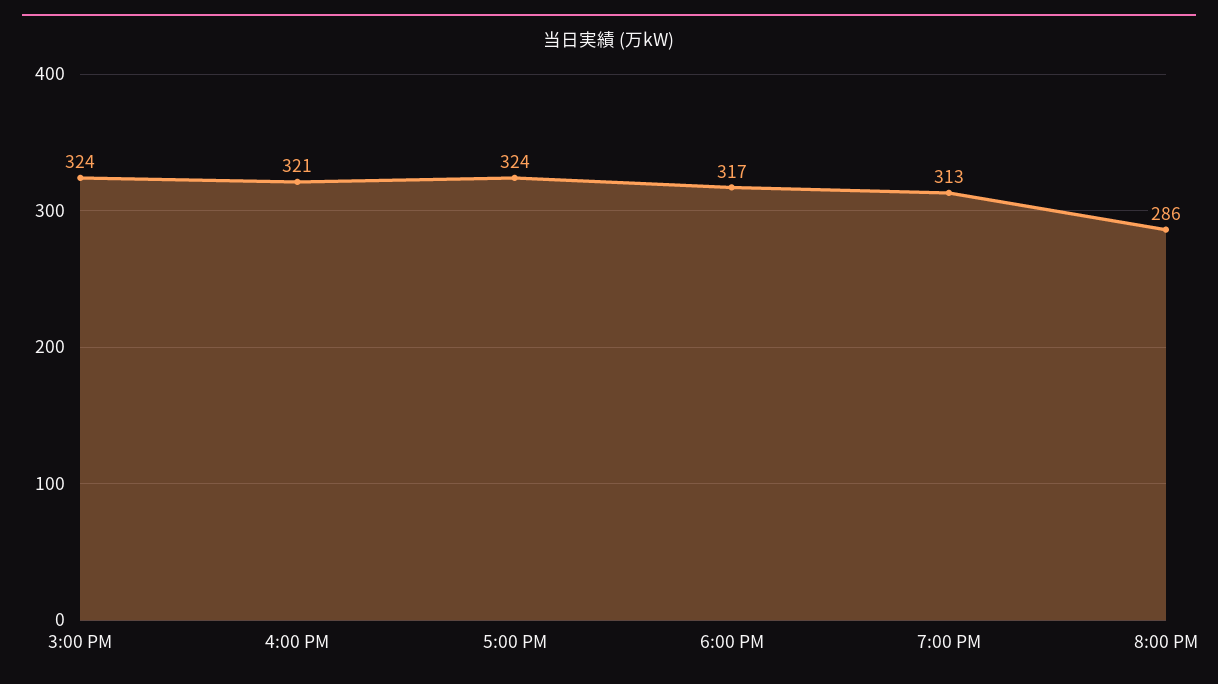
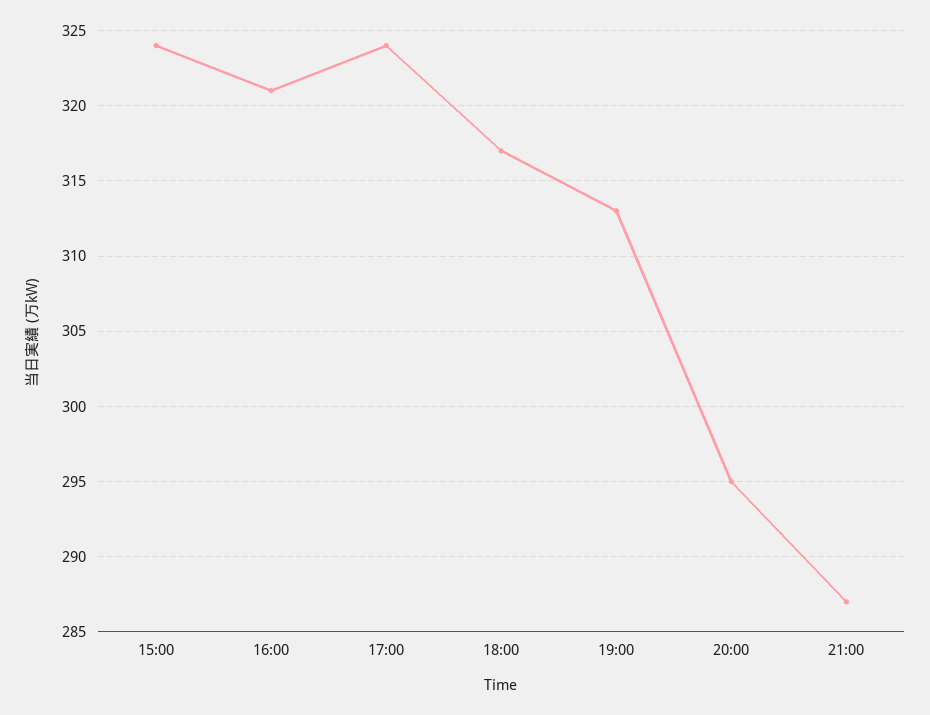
8:00 PM: 286 -> 295
21:00: none -> 287

